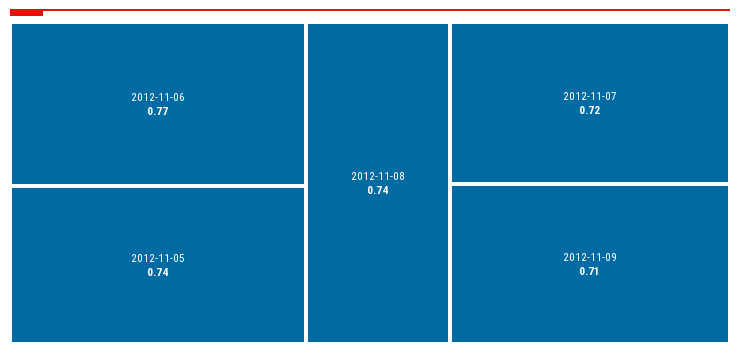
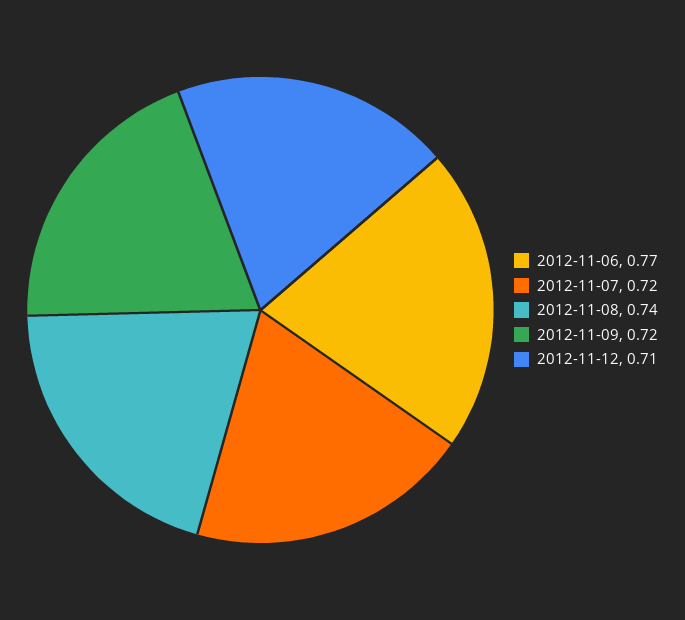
2012-11-05: 0.74 -> none
2012-11-09: 0.71 -> 0.72
2012-11-12: none -> 0.71

